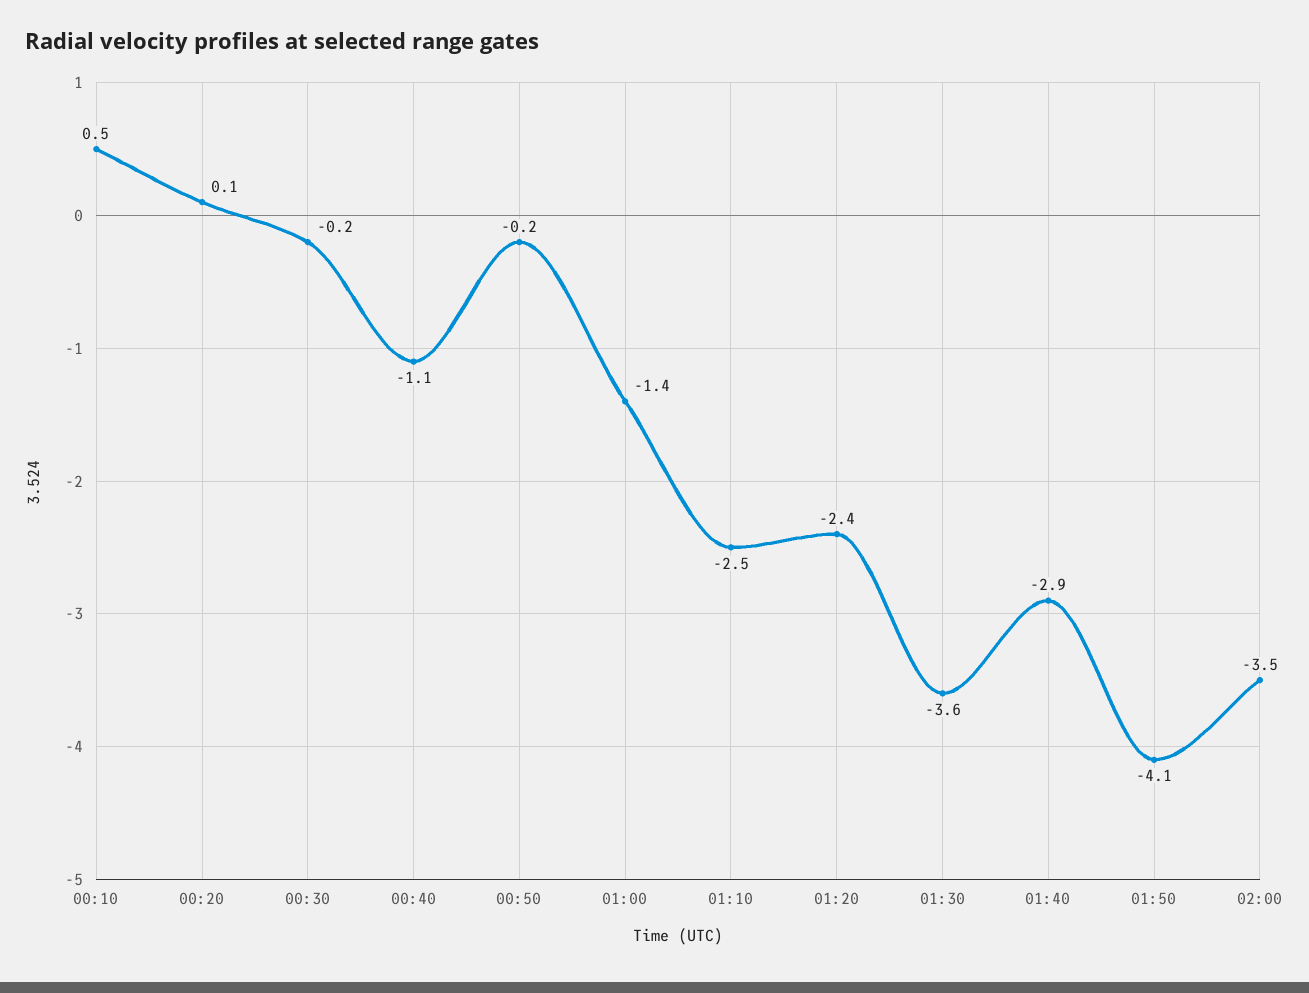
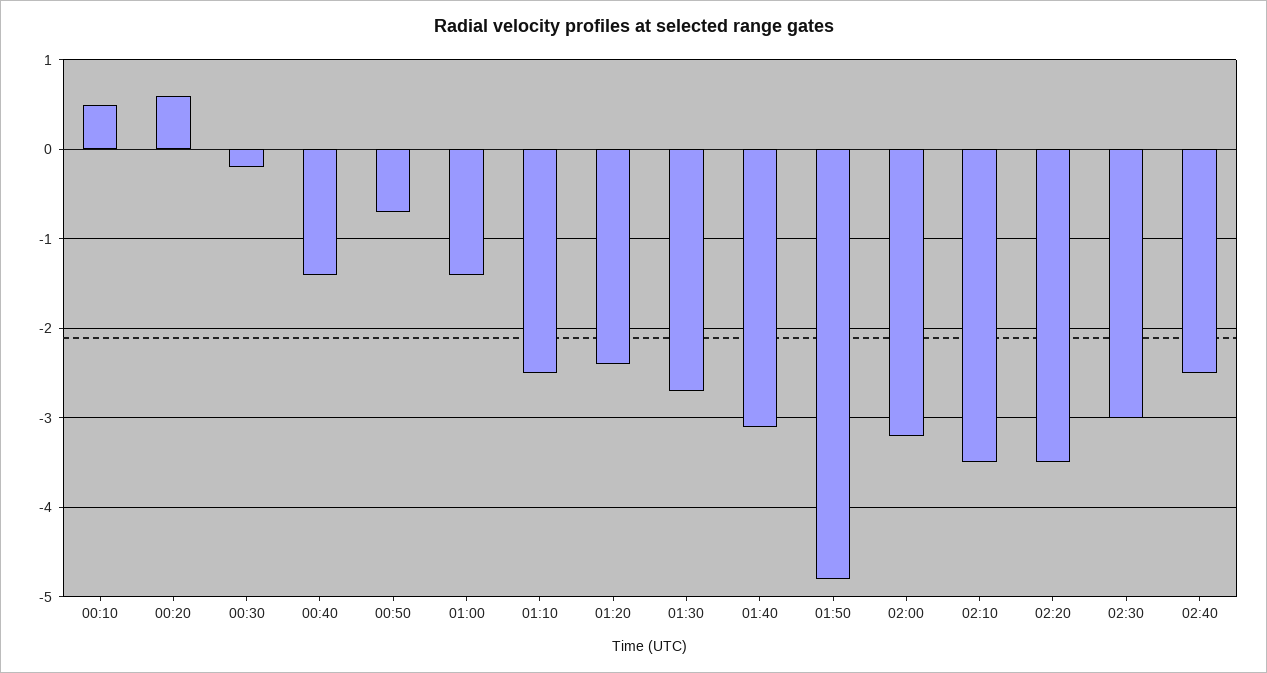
00:20: 0.1 -> 0.6
00:40: -1.1 -> -1.4
00:50: -0.2 -> -0.7
01:30: -3.6 -> -2.7
01:40: -2.9 -> -3.1
01:50: -4.1 -> -4.8
02:00: -3.5 -> -3.2
02:10: none -> -3.5
02:20: none -> -3.5
02:30: none -> -3
02:40: none -> -2.5

